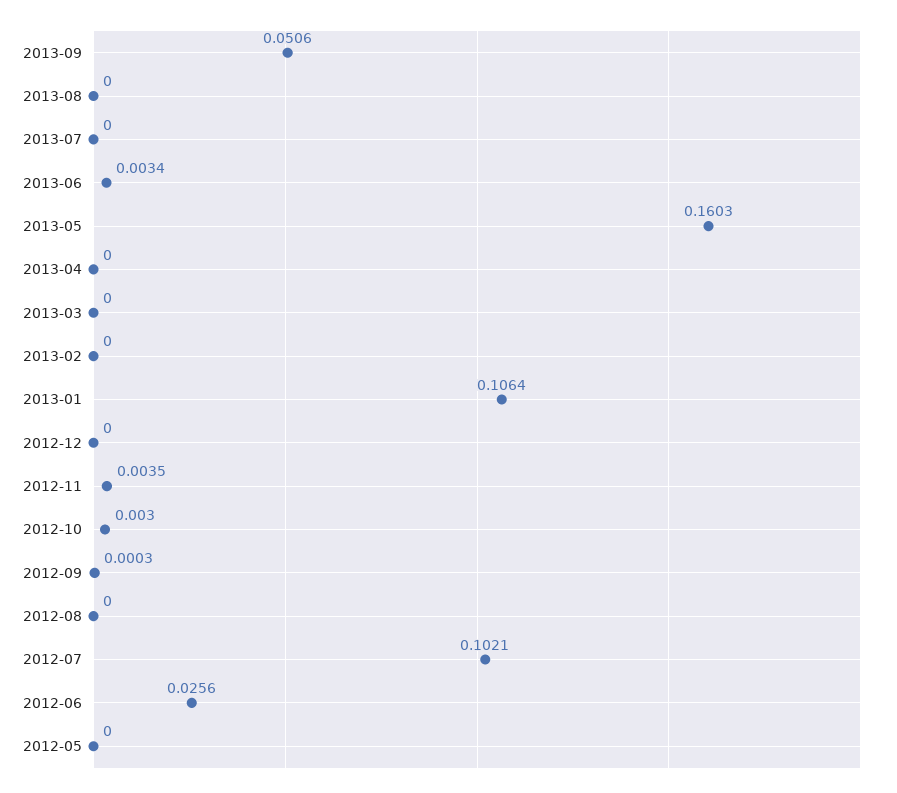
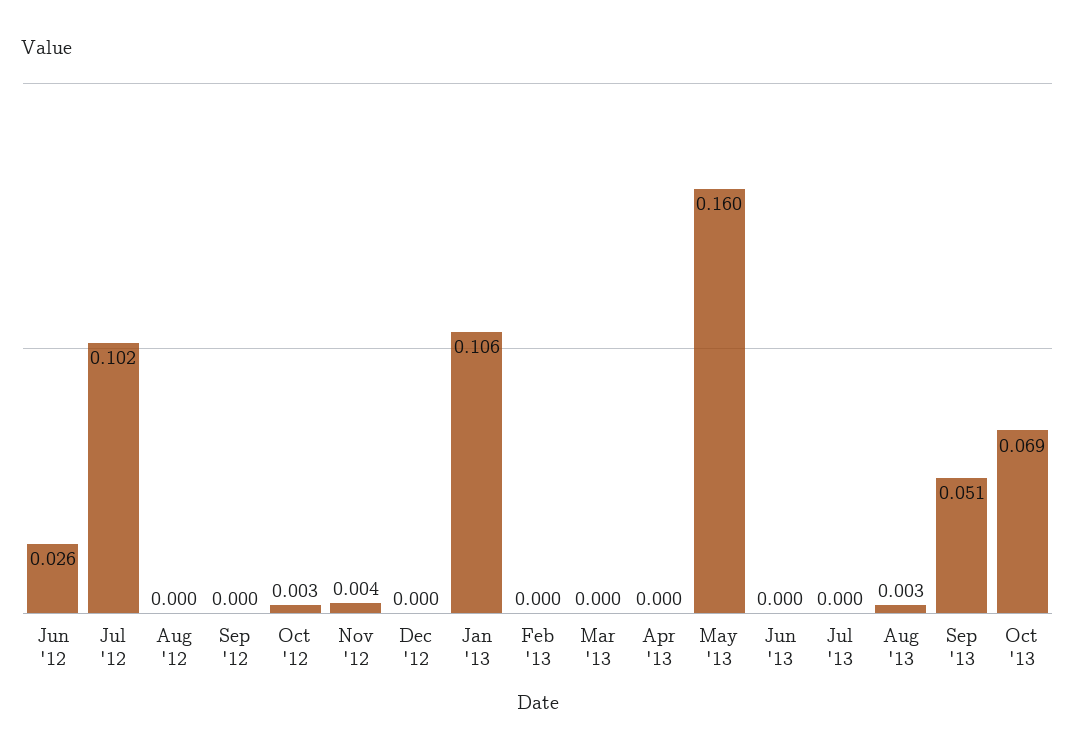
2013-08: 0 -> 0.003
2013-06: 0.0034 -> 0
2012-05: 0 -> none
Oct '13: none -> 0.069

